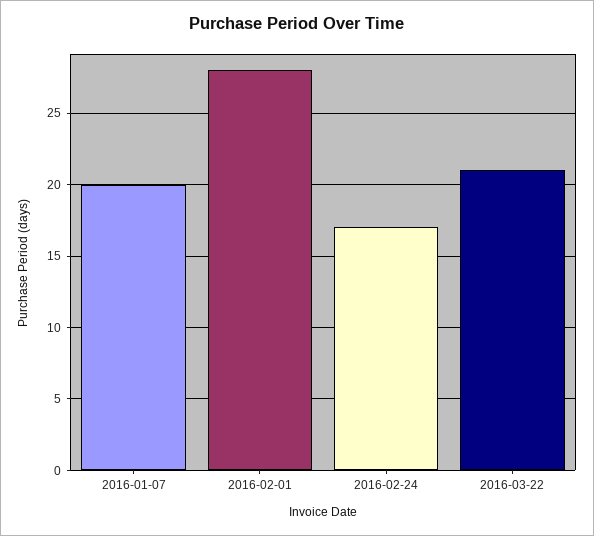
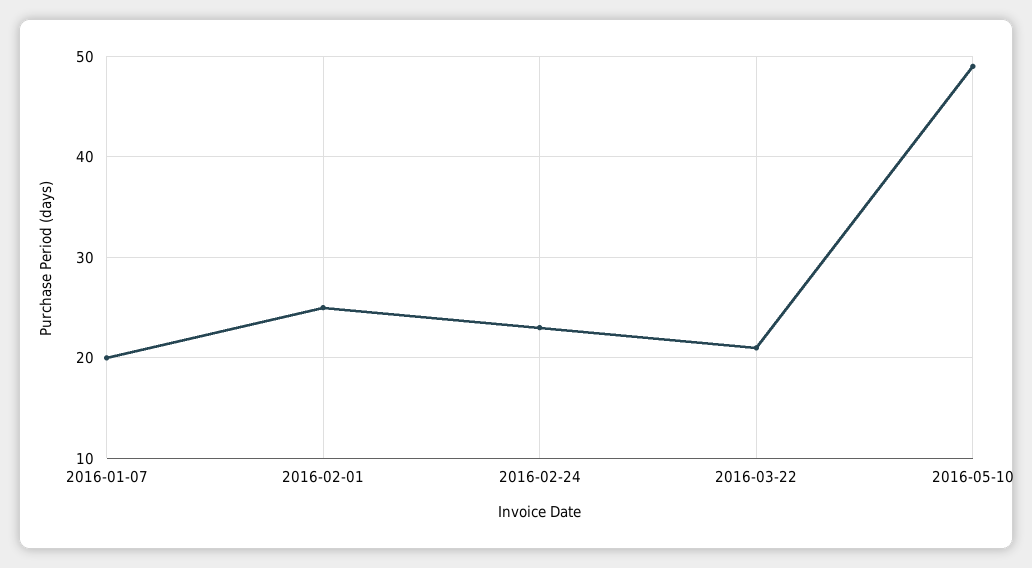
2016-02-01: 28 -> 25
2016-02-24: 17 -> 23
2016-05-10: none -> 49

